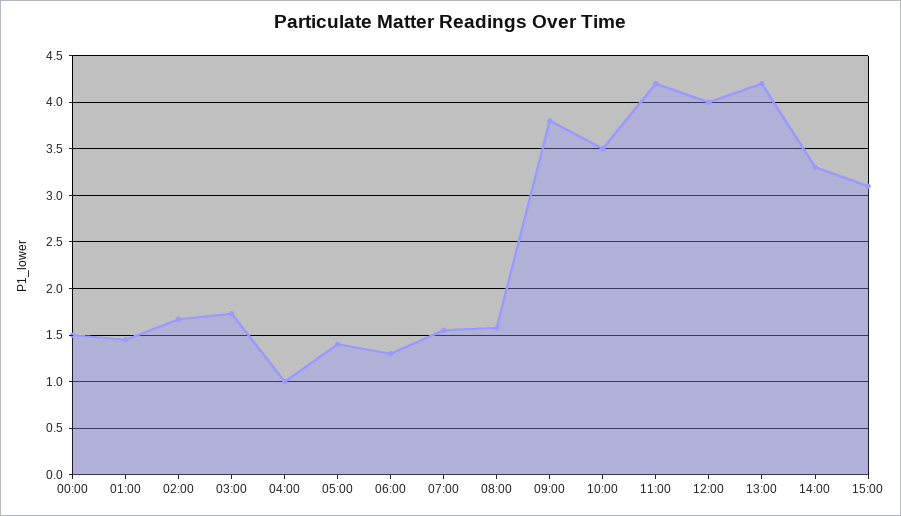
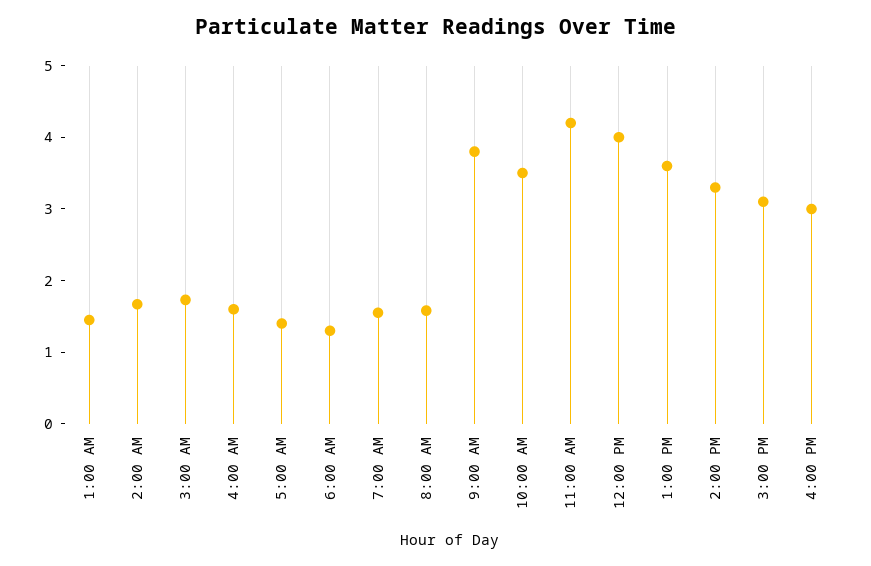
00:00: 1.5 -> none
04:00: 1 -> 1.6
13:00: 4.2 -> 3.6
4:00 PM: none -> 3

